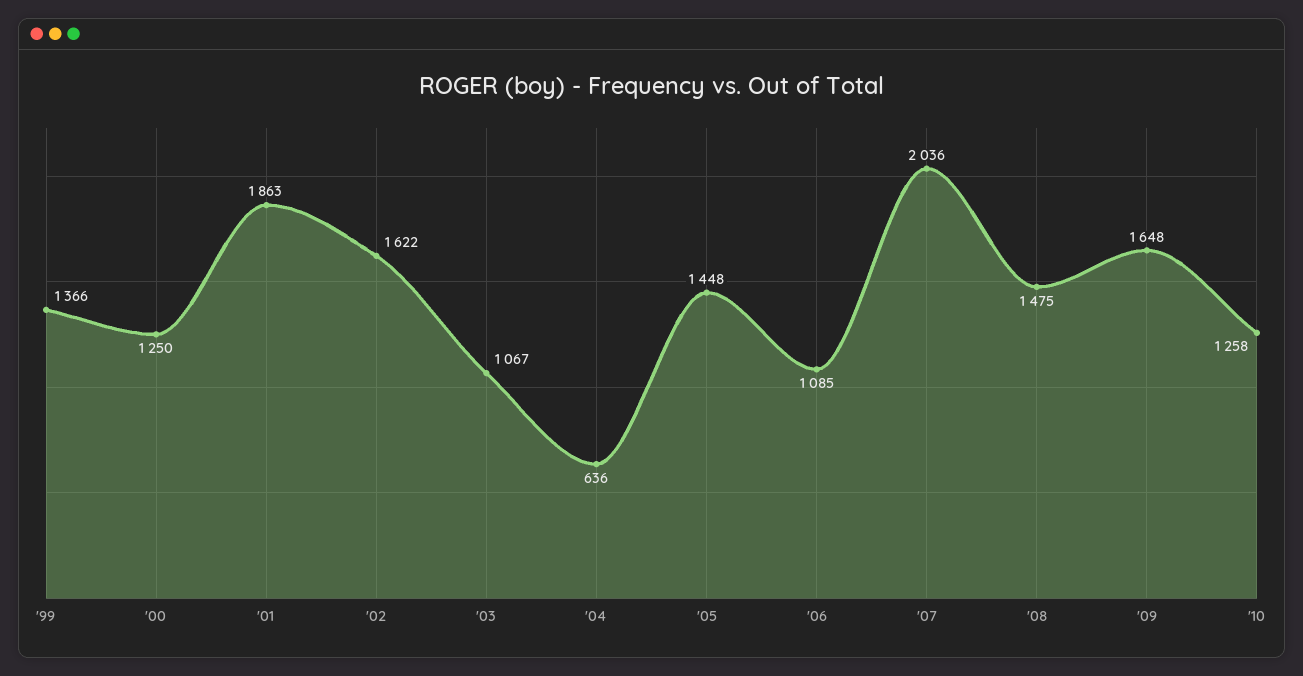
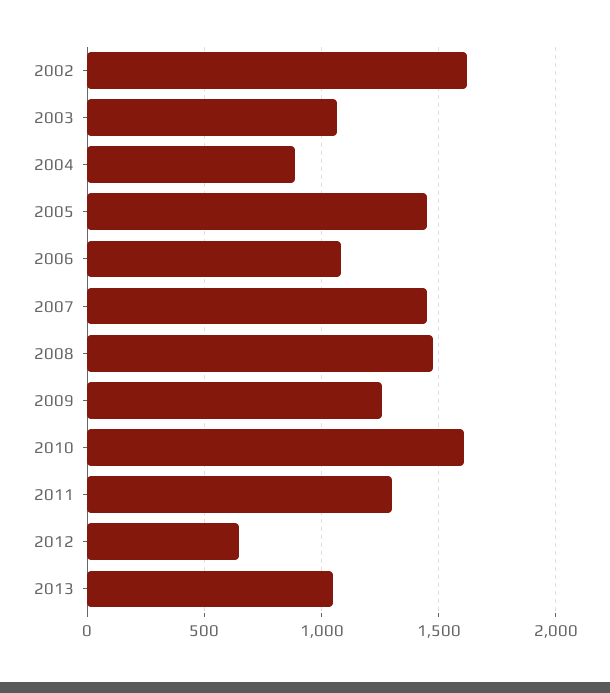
'99: 1366 -> none
'00: 1250 -> none
'01: 1863 -> none
'04: 636 -> 900
'07: 2036 -> 1450
'09: 1648 -> 1250
'10: 1258 -> 1600
2011: none -> 1300
2012: none -> 650
2013: none -> 1050

